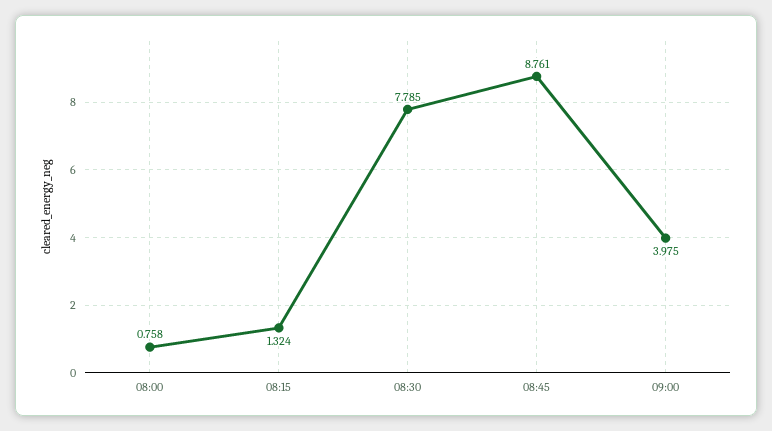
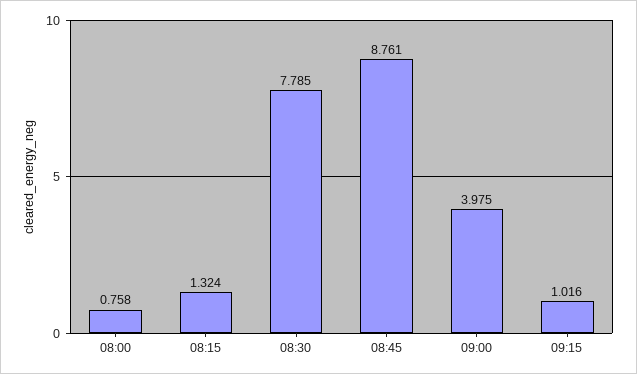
09:15: none -> 1.016

